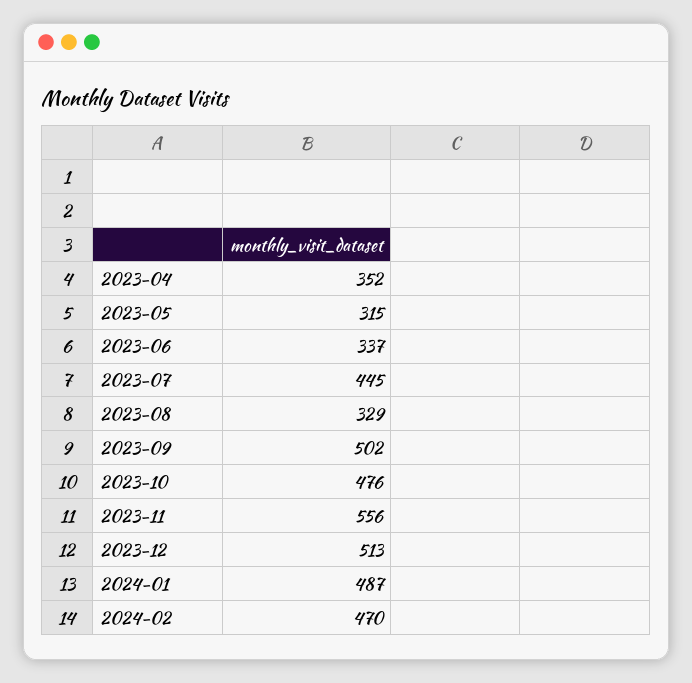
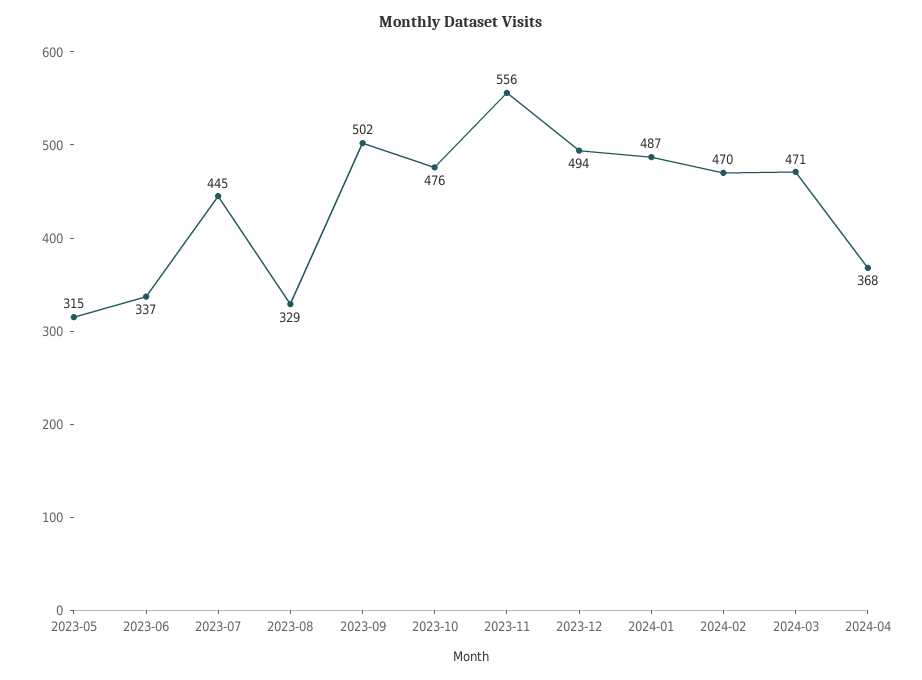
2023-04: 352 -> none
2023-12: 513 -> 494
2024-03: none -> 471
2024-04: none -> 368

